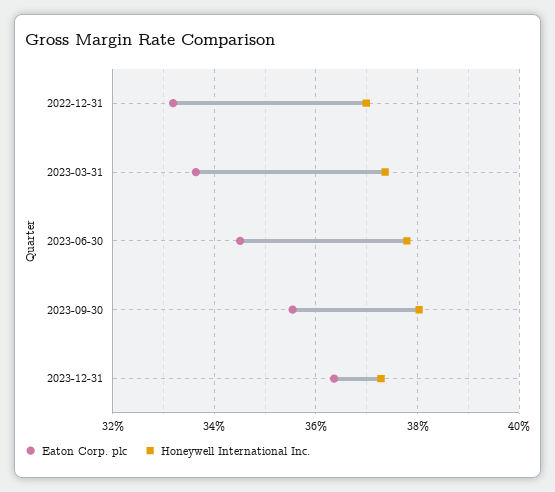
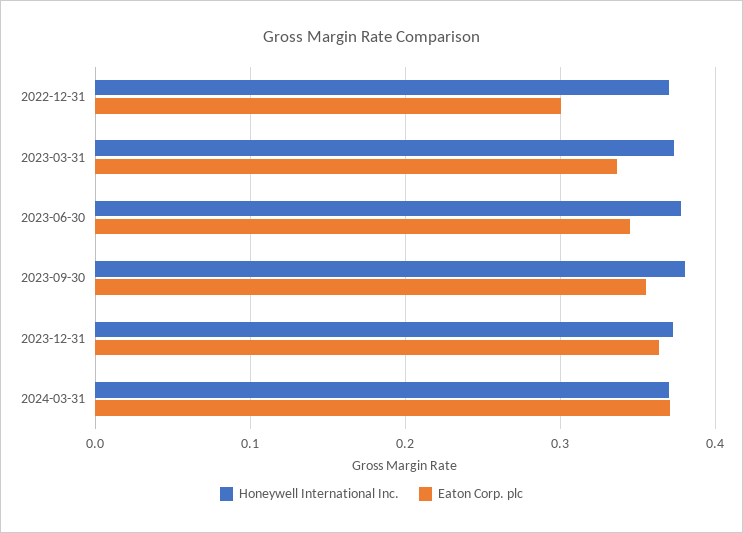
Eaton Corp. plc, 2022-12-31: 0.332 -> 0.3
Honeywell International Inc., 2024-03-31: none -> 0.37
Eaton Corp. plc, 2024-03-31: none -> 0.37

